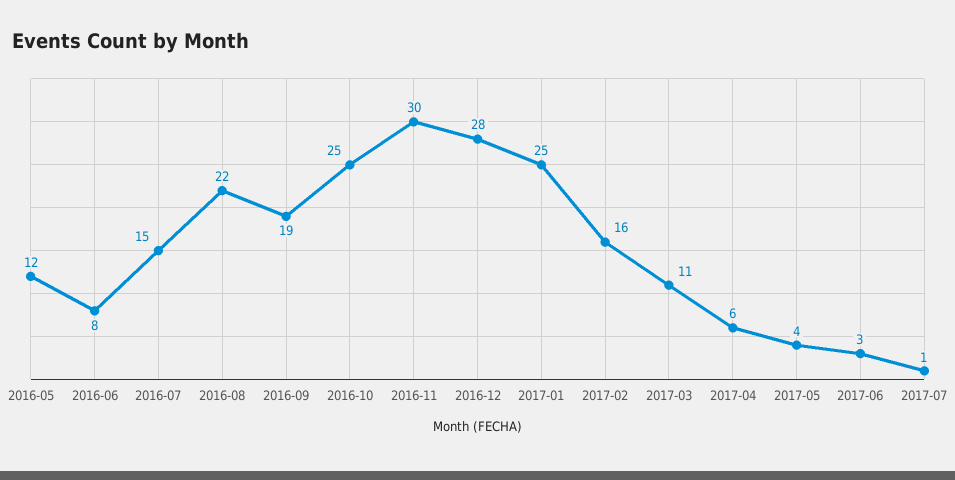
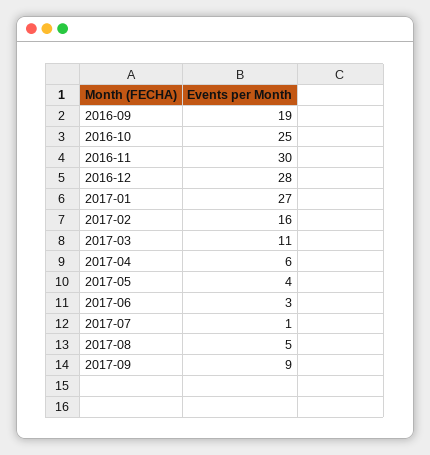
2016-05: 12 -> none
2016-06: 8 -> none
2016-07: 15 -> none
2016-08: 22 -> none
2017-01: 25 -> 27
2017-08: none -> 5
2017-09: none -> 9

